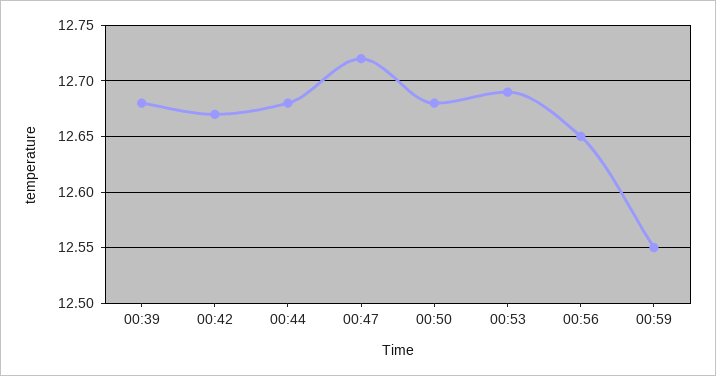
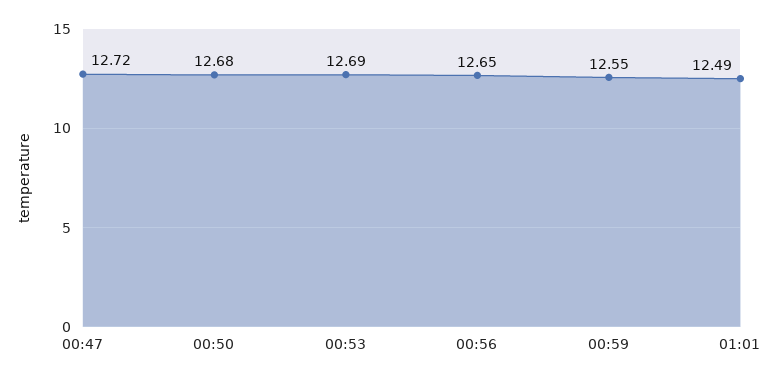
00:39: 12.68 -> none
00:42: 12.67 -> none
00:44: 12.68 -> none
01:01: none -> 12.49

